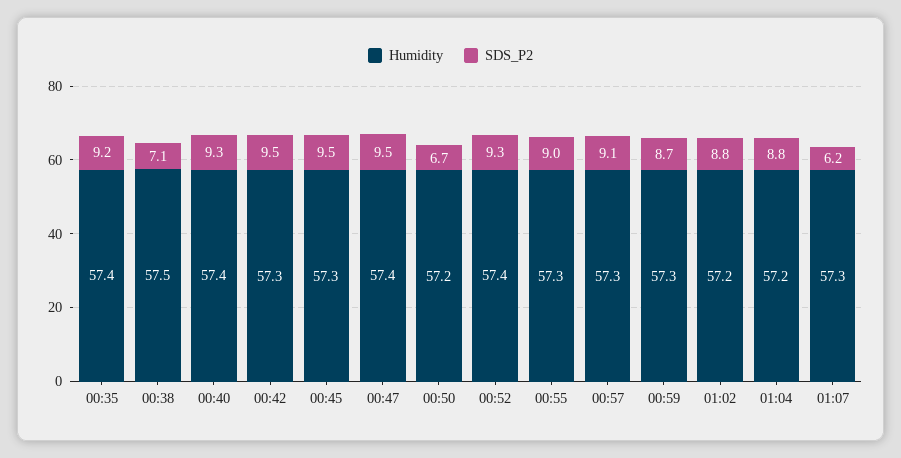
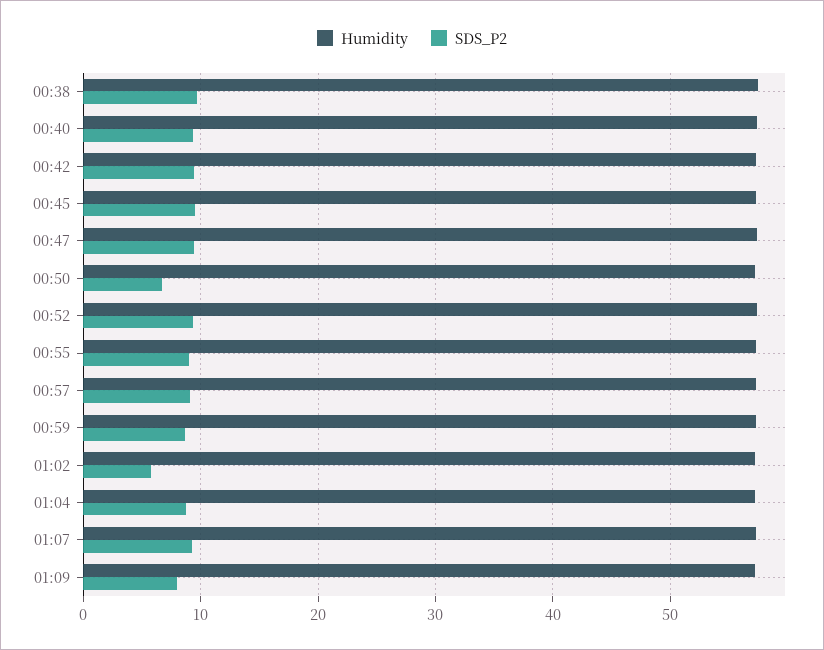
Humidity, 00:35: 57.4 -> none
SDS_P2, 00:35: 9.2 -> none
SDS_P2, 00:38: 7.1 -> 10
SDS_P2, 01:02: 8.8 -> 6
SDS_P2, 01:07: 6.2 -> 9
Humidity, 01:09: none -> 57
SDS_P2, 01:09: none -> 8

